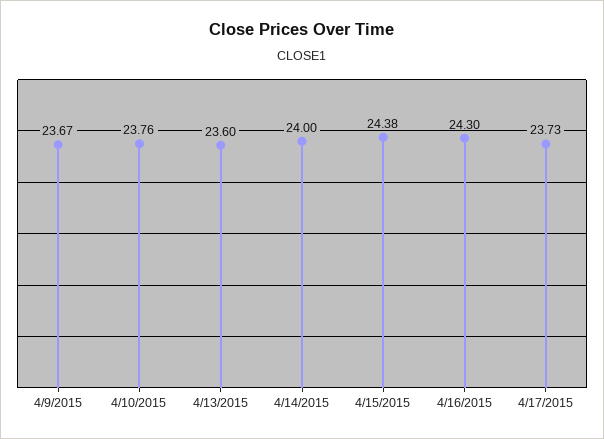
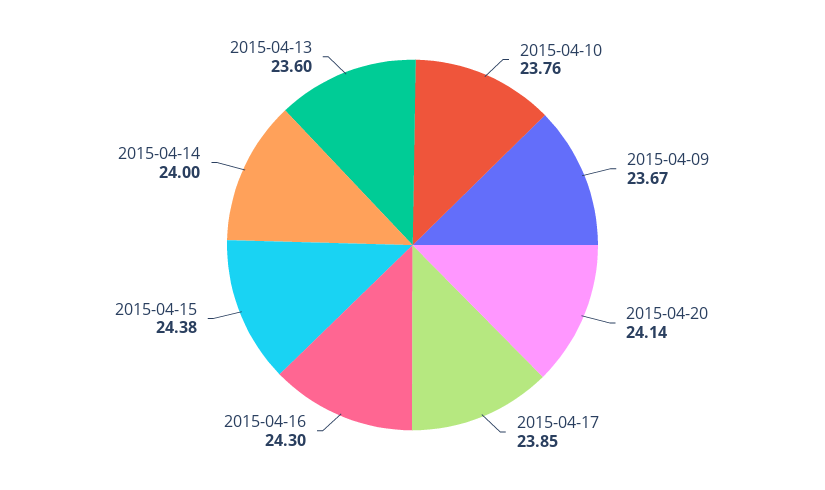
4/17/2015: 23.73 -> 23.85
2015-04-20: none -> 24.14

